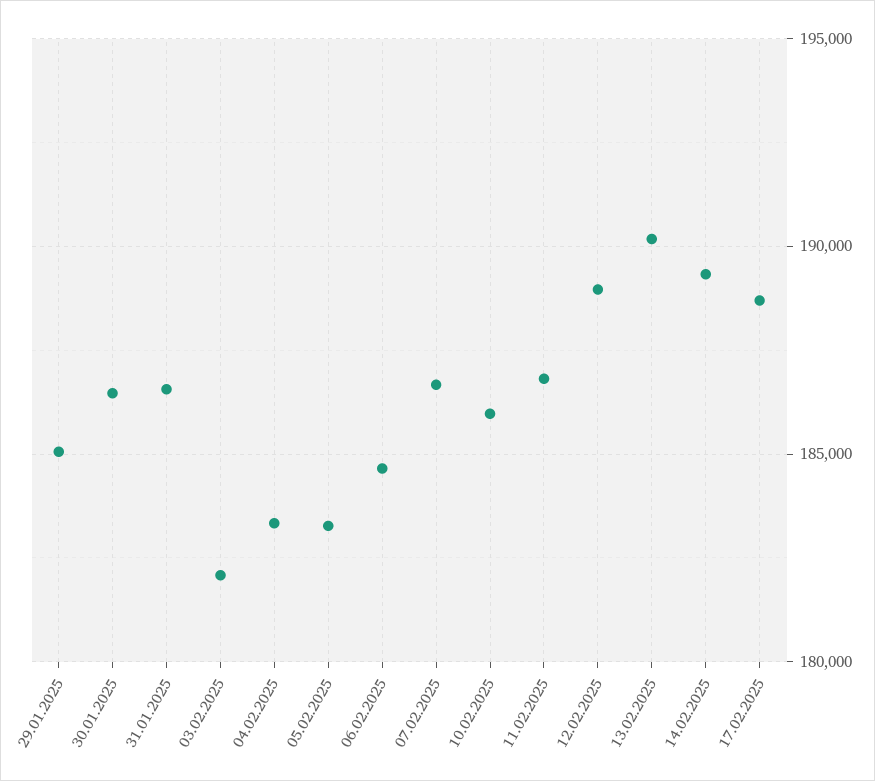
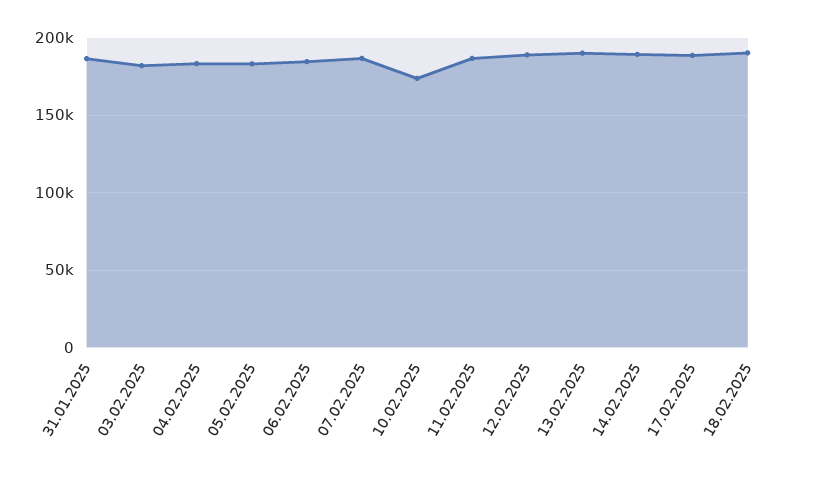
29.01.2025: 185000 -> none
30.01.2025: 186500 -> none
10.02.2025: 186000 -> 175000
18.02.2025: none -> 190000

